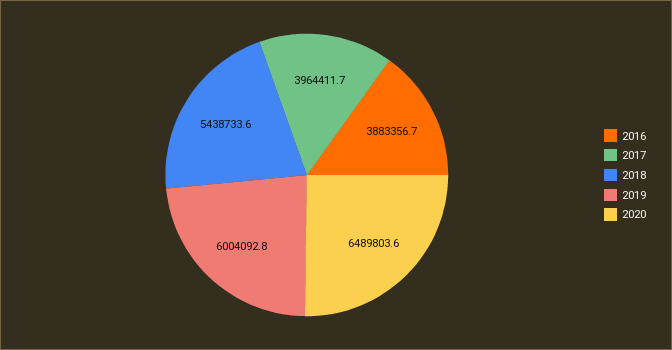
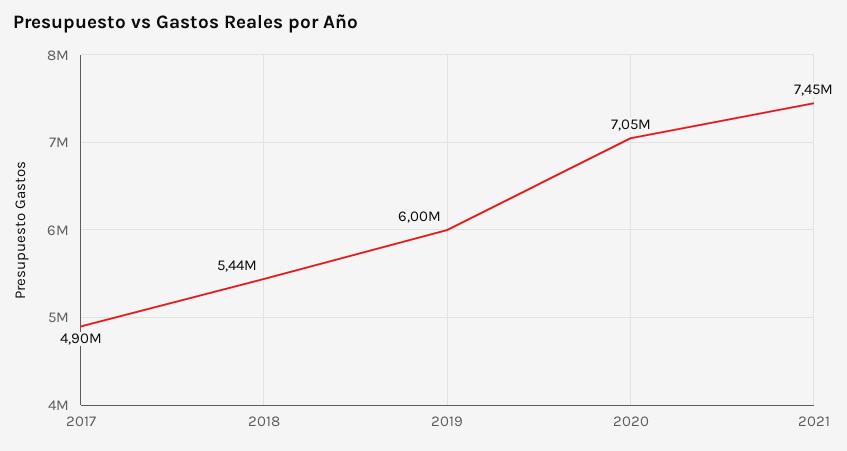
2016: 3883356.7 -> none
2017: 3964411.7 -> 4900000
2020: 6489803.6 -> 7050000
2021: none -> 7450000

